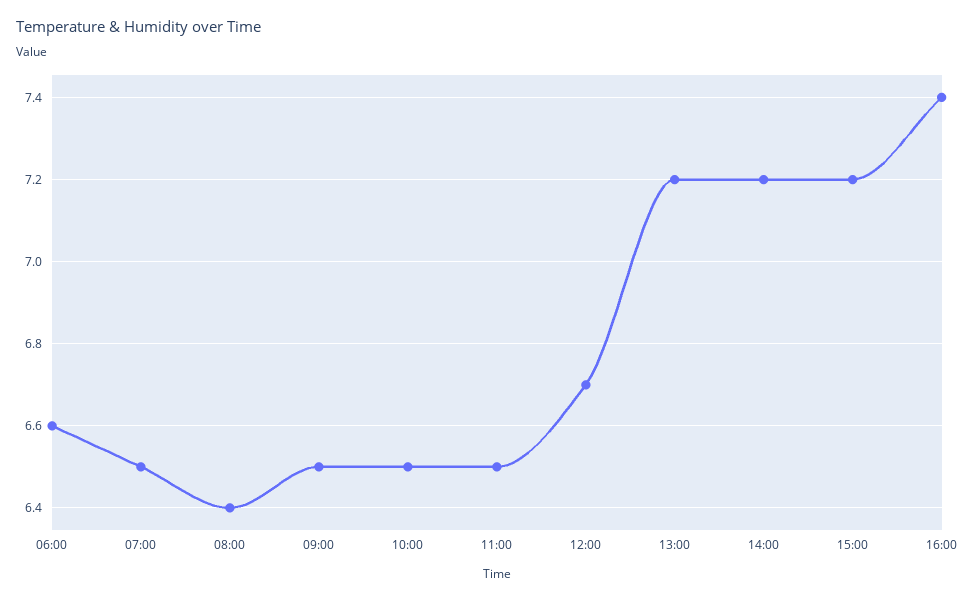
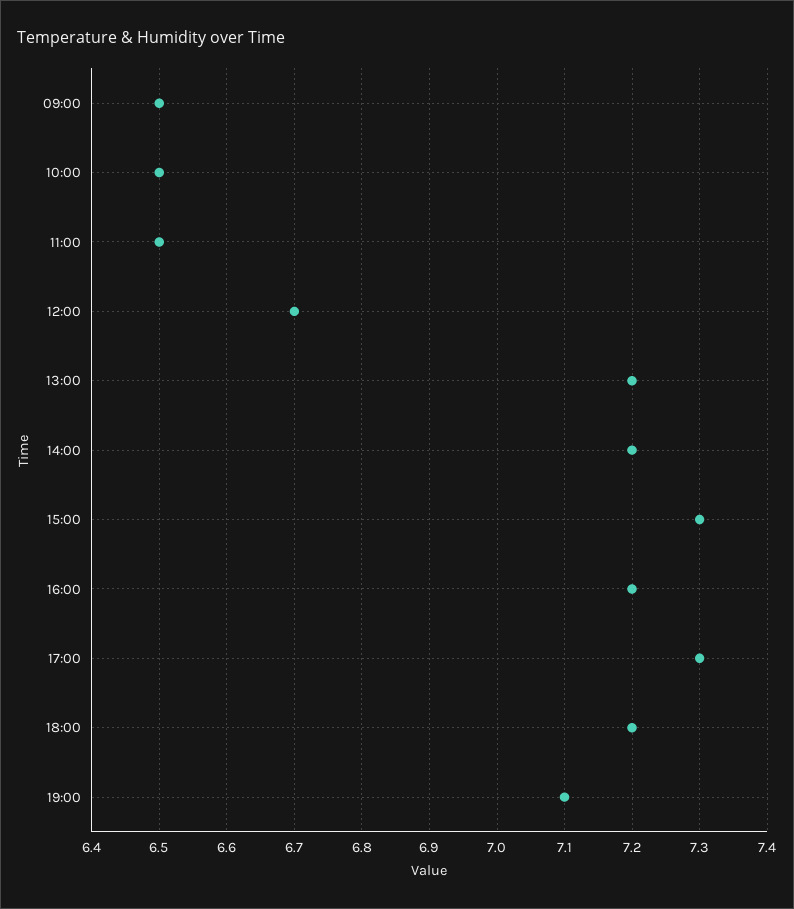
06:00: 6.6 -> none
07:00: 6.5 -> none
08:00: 6.4 -> none
15:00: 7.2 -> 7.3
16:00: 7.4 -> 7.2
17:00: none -> 7.3
18:00: none -> 7.2
19:00: none -> 7.1

